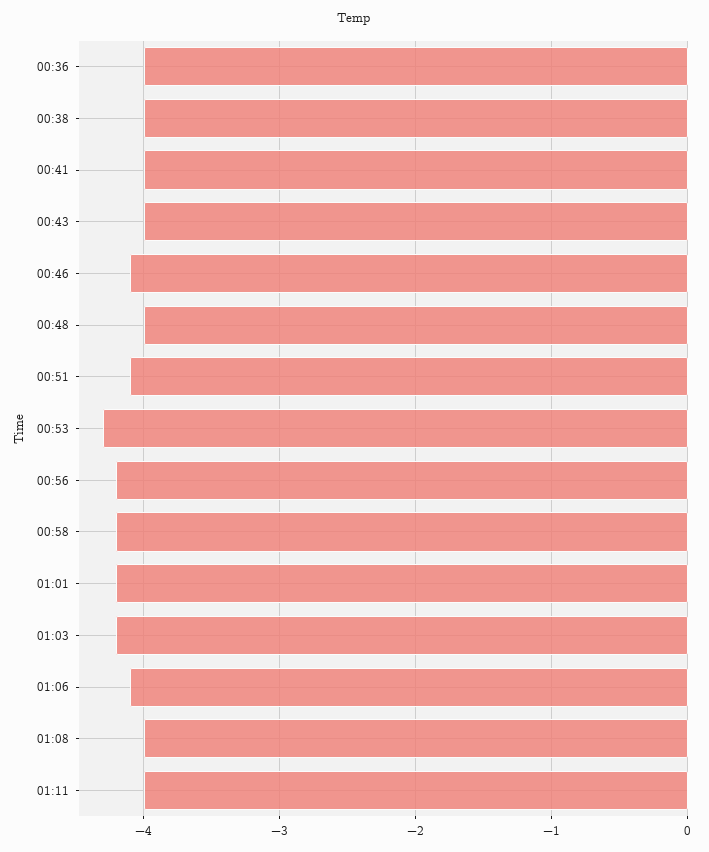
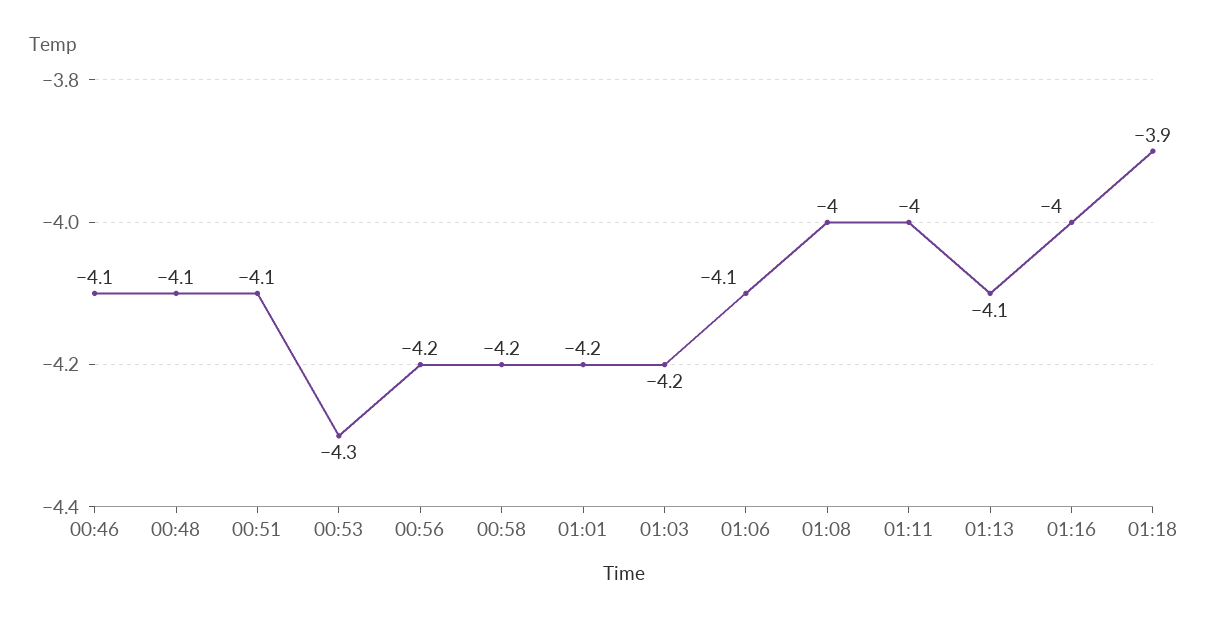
00:36: -4 -> none
00:38: -4 -> none
00:41: -4 -> none
00:43: -4 -> none
00:48: -4 -> -4.1
01:13: none -> -4.1
01:16: none -> -4
01:18: none -> -3.9

